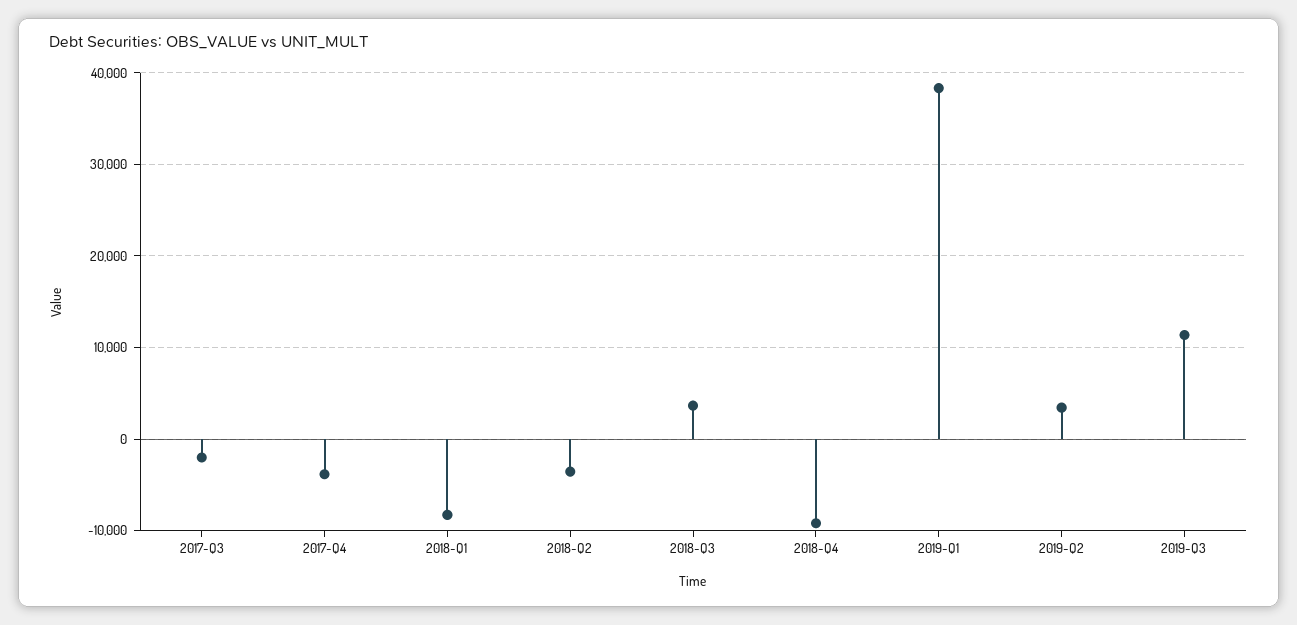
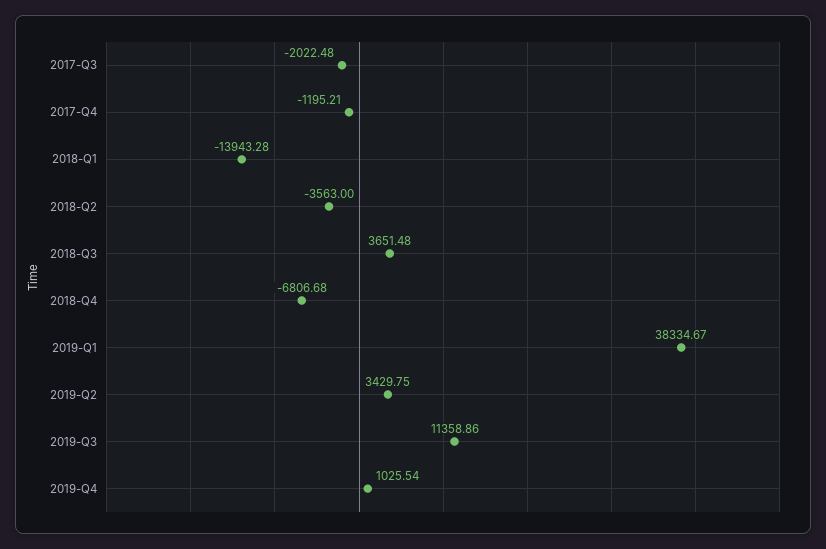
2017-Q4: -4000 -> -1195.21
2018-Q1: -8000 -> -13943.28
2018-Q4: -9000 -> -6806.68
2019-Q4: none -> 1025.54

